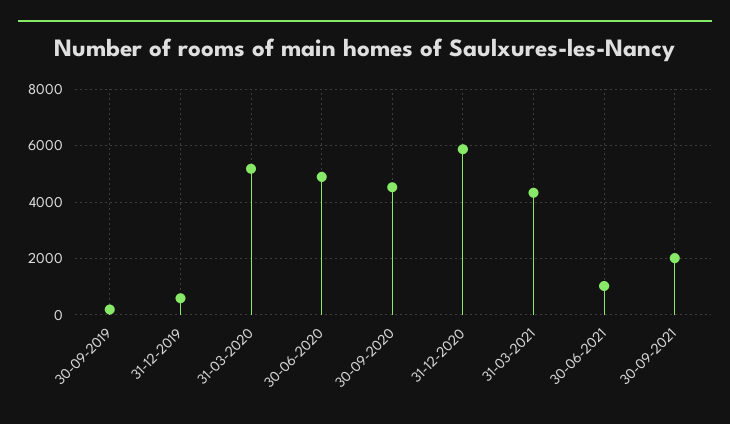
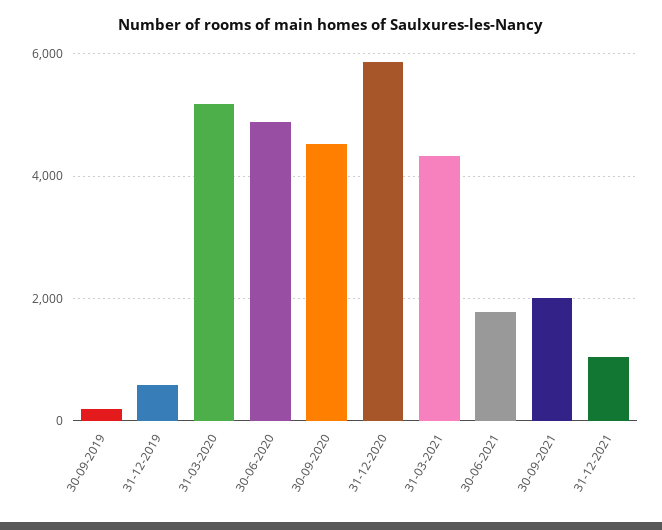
30-06-2021: 1000 -> 1800
31-12-2021: none -> 1000

